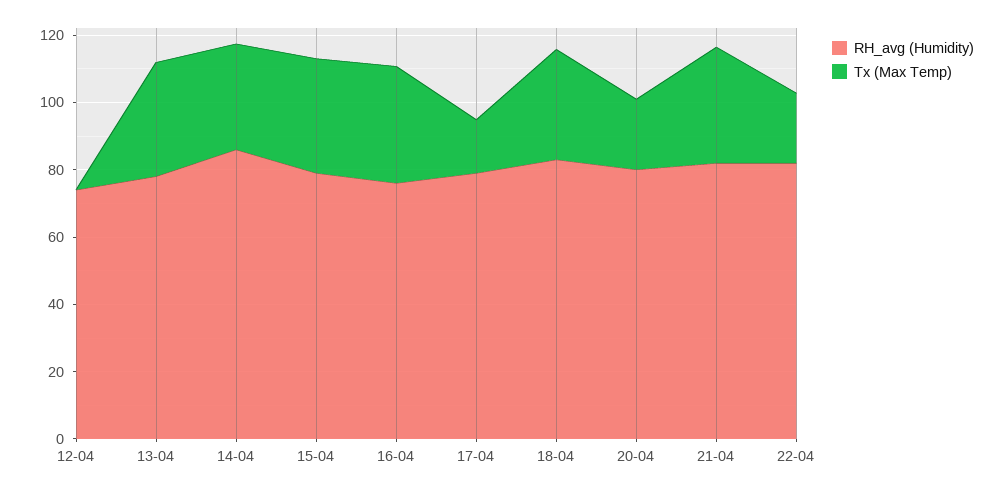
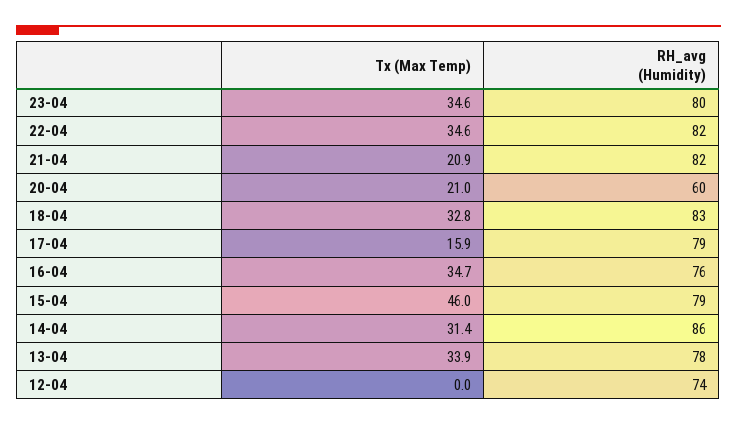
Tx (Max Temp), 15-04: 35 -> 46
RH_avg (Humidity), 20-04: 80 -> 60
Tx (Max Temp), 21-04: 35 -> 20.9
Tx (Max Temp), 22-04: 20 -> 34.6
Tx (Max Temp), 23-04: none -> 34.6
RH_avg (Humidity), 23-04: none -> 80

